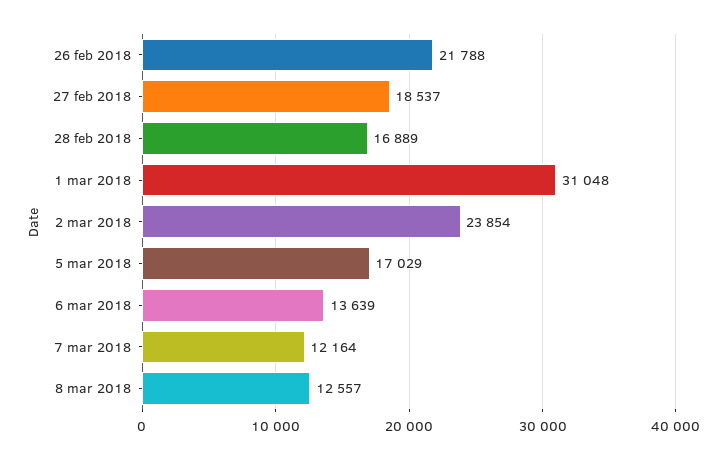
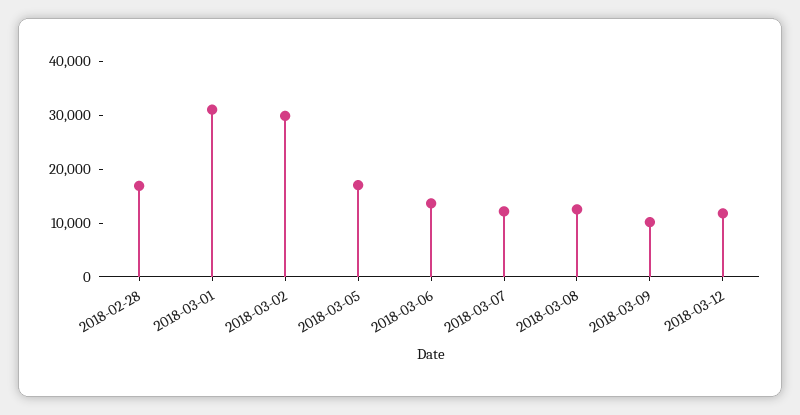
26 feb 2018: 21788 -> none
27 feb 2018: 18537 -> none
2 mar 2018: 23854 -> 30000
2018-03-09: none -> 10000
2018-03-12: none -> 12000

